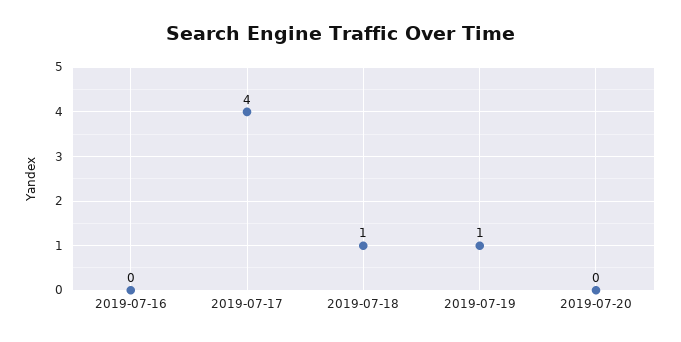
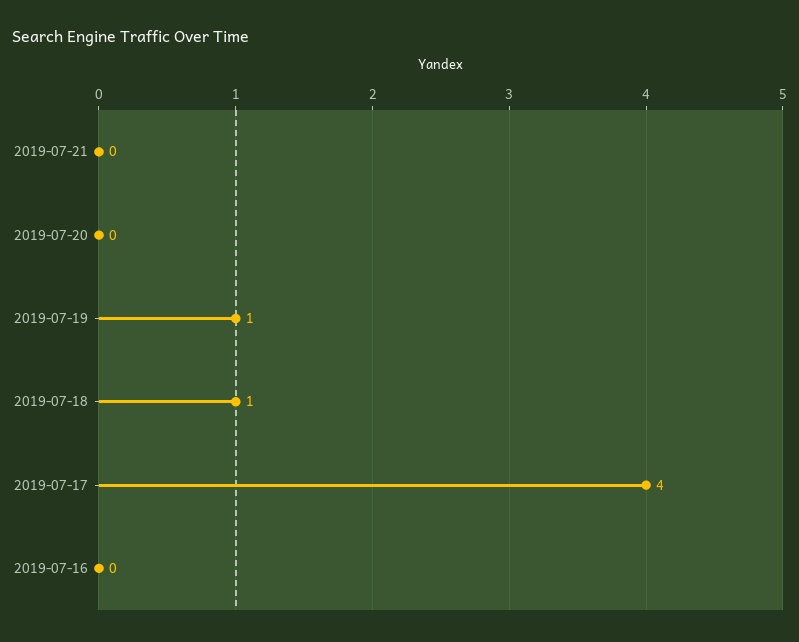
2019-07-21: none -> 0

